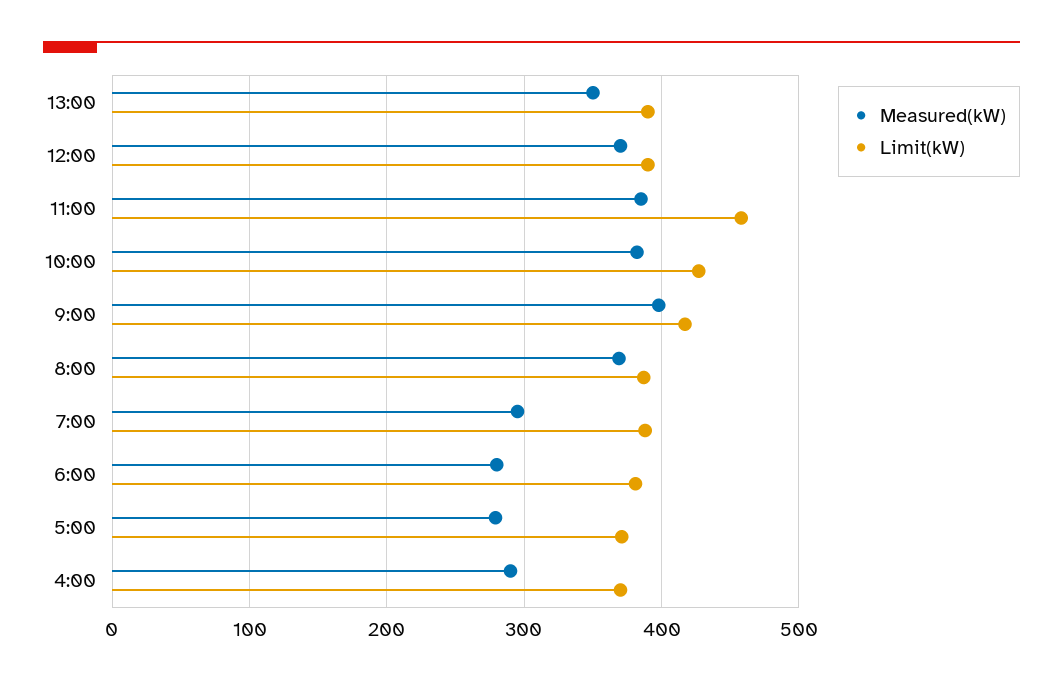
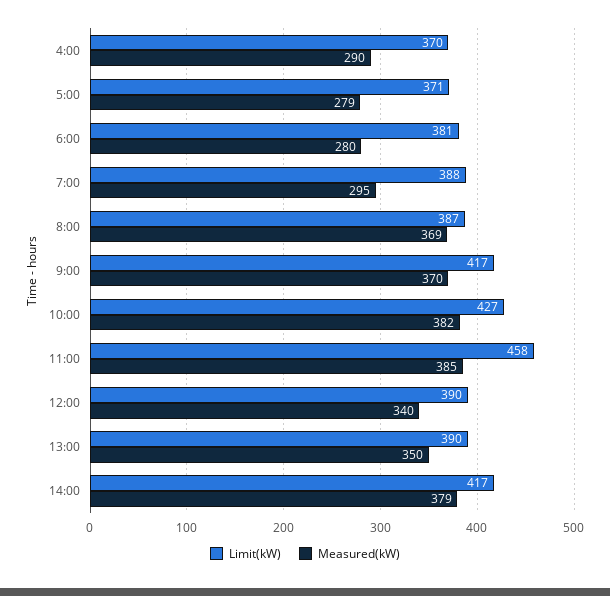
Measured(kW), 12:00: 370 -> 340
Measured(kW), 9:00: 400 -> 370
Limit(kW), 14:00: none -> 417
Measured(kW), 14:00: none -> 379

